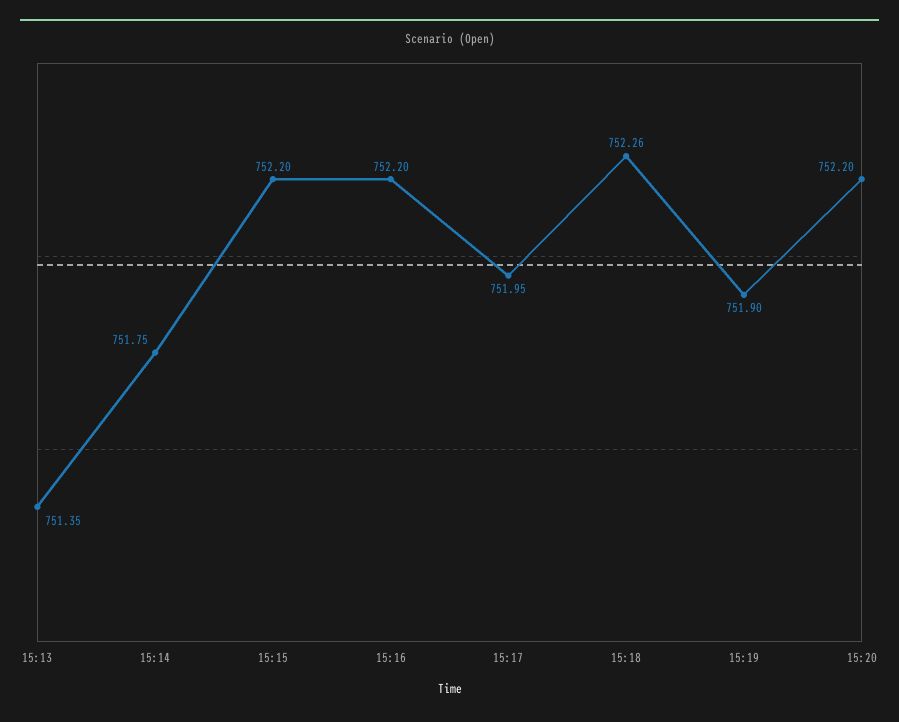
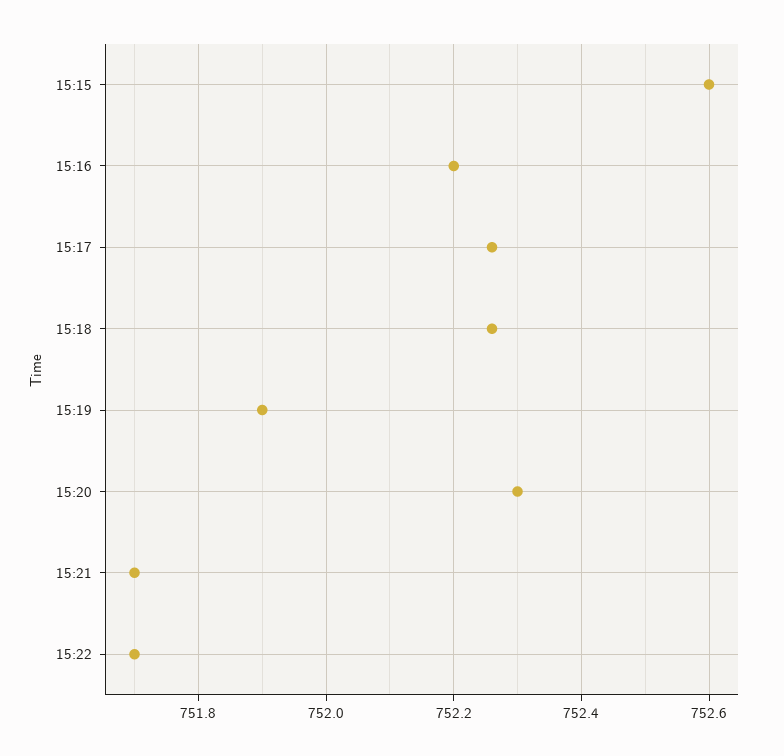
15:13: 751.35 -> none
15:14: 751.75 -> none
15:15: 752.2 -> 752.6
15:17: 751.95 -> 752.25
15:20: 752.2 -> 752.3
15:21: none -> 751.7
15:22: none -> 751.7

